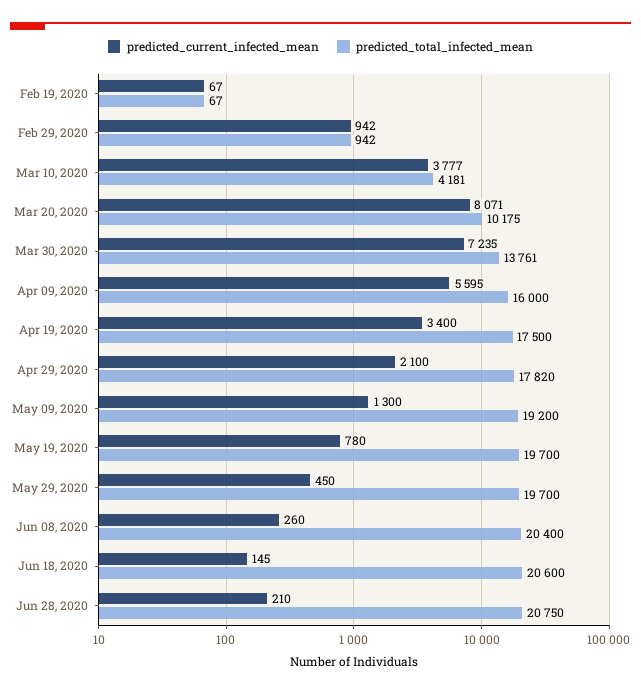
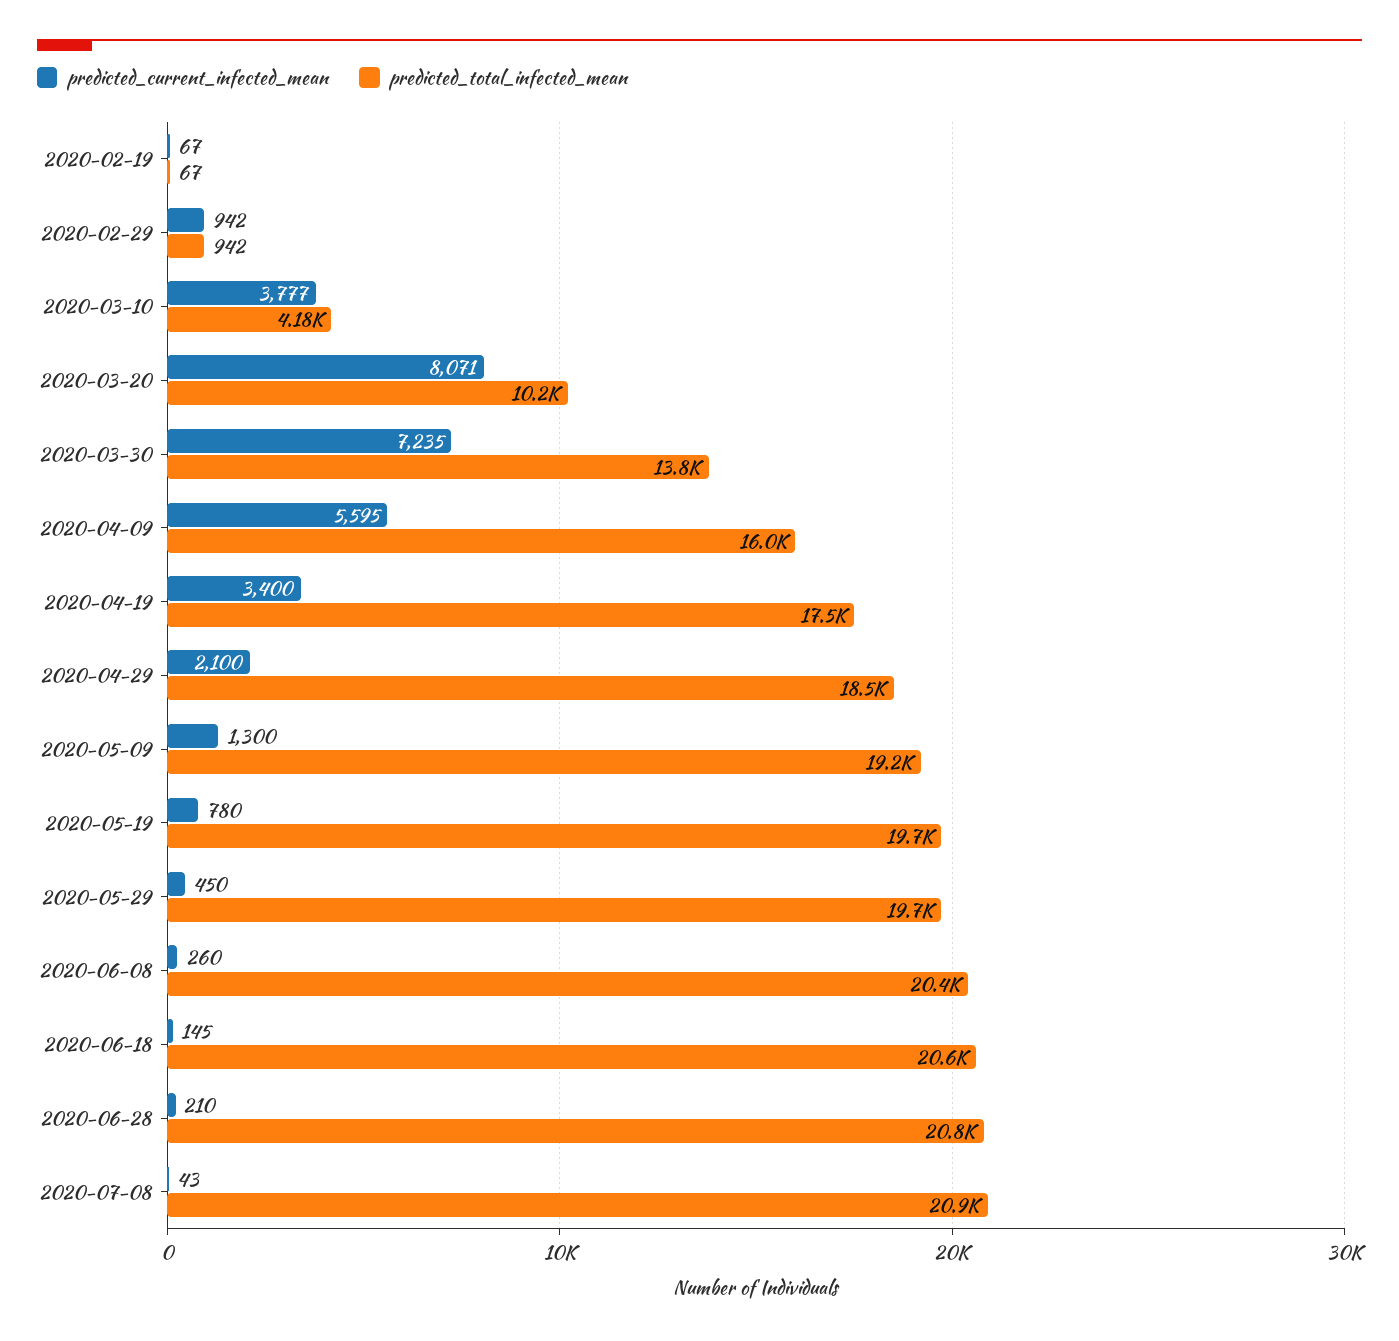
predicted_total_infected_mean, Apr 29, 2020: 17820 -> 18500
predicted_current_infected_mean, 2020-07-08: none -> 43
predicted_total_infected_mean, 2020-07-08: none -> 20900

